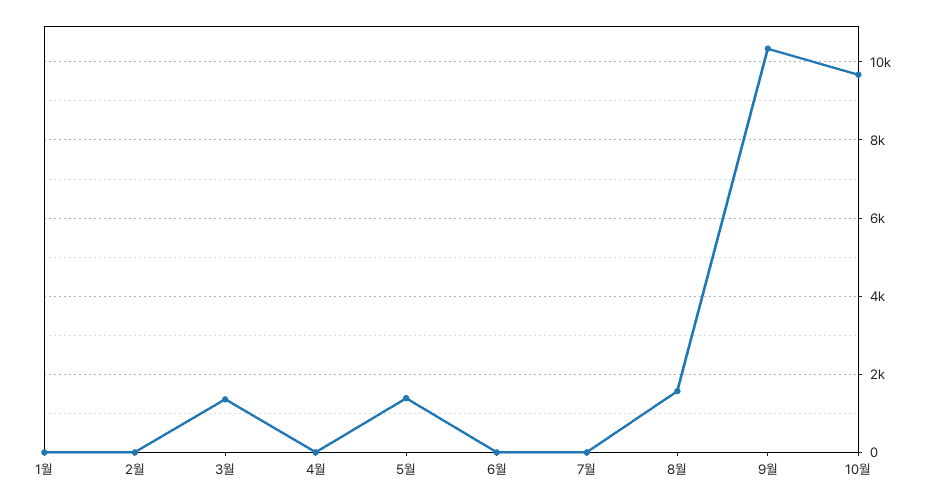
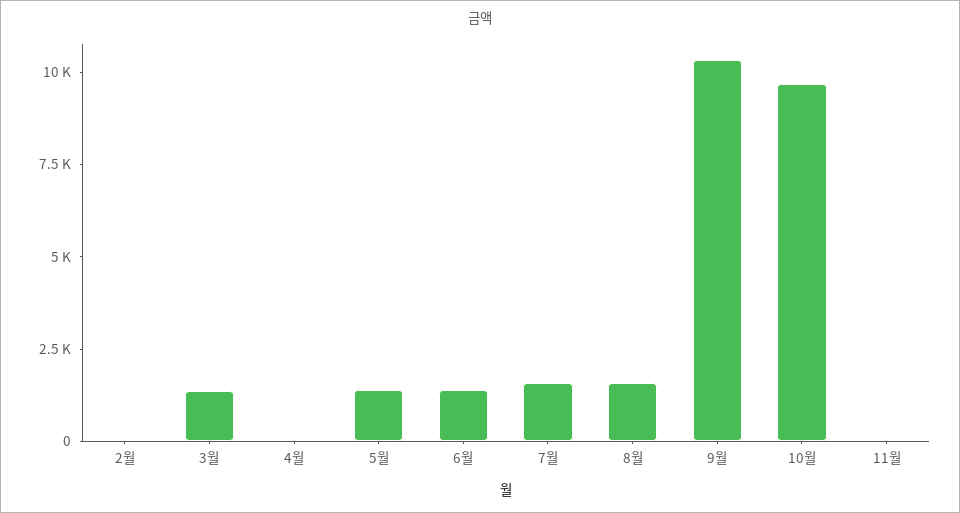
1월: 0 -> none
6월: 0 -> 1500
7월: 0 -> 1500
11월: none -> 0

